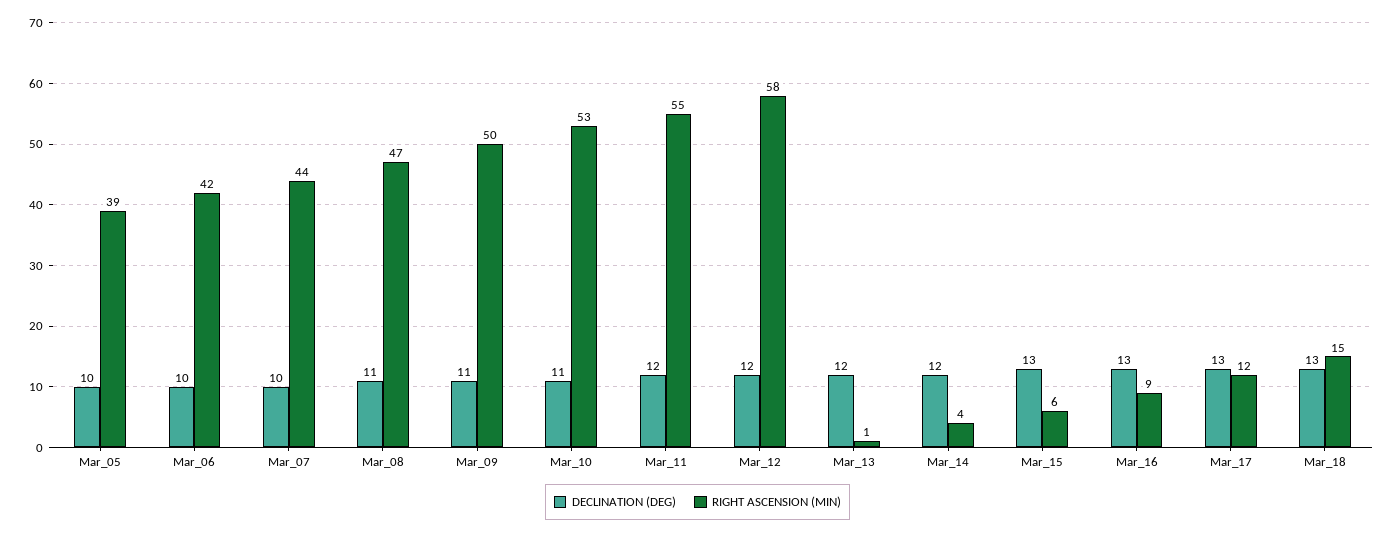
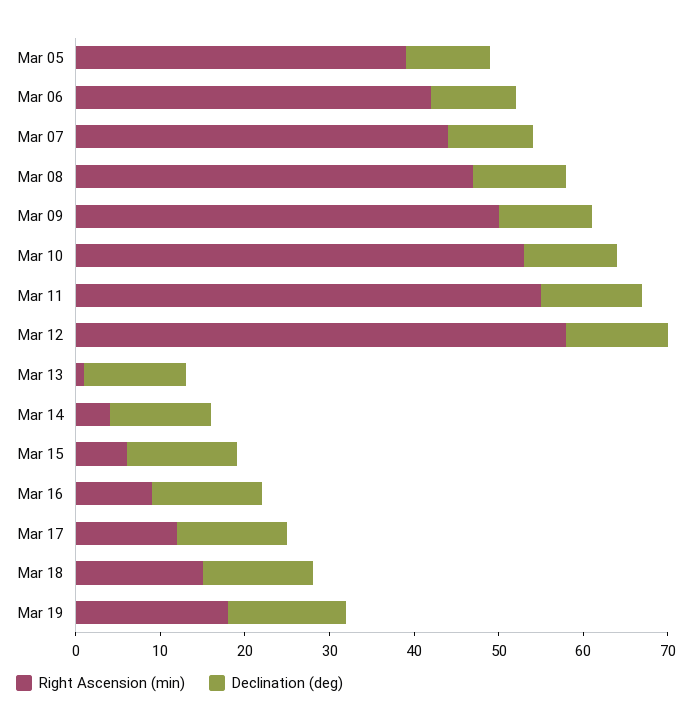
RIGHT ASCENSION (MIN), Mar 19: none -> 18
DECLINATION (DEG), Mar 19: none -> 14

